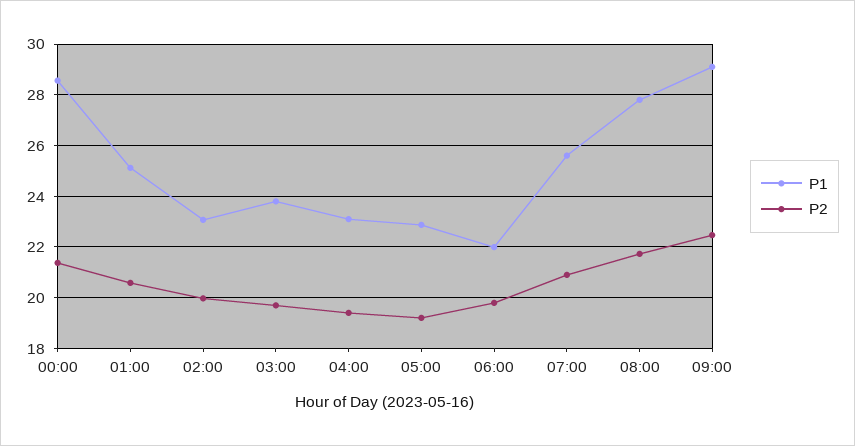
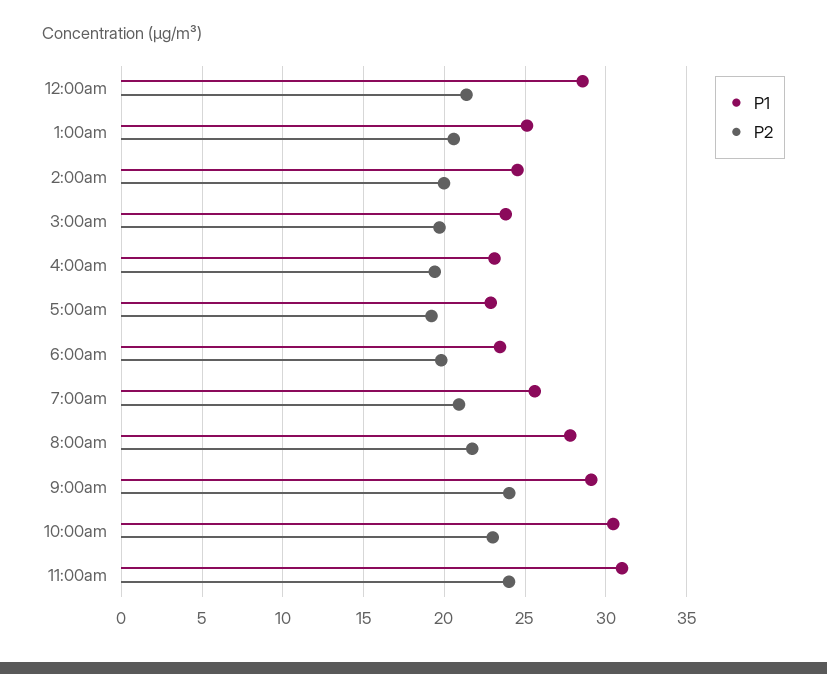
P1, 02:00: 23 -> 24.5
P1, 06:00: 22 -> 23.5
P2, 09:00: 22.5 -> 24
P1, 10:00am: none -> 30.5
P2, 10:00am: none -> 23
P1, 11:00am: none -> 31
P2, 11:00am: none -> 24

